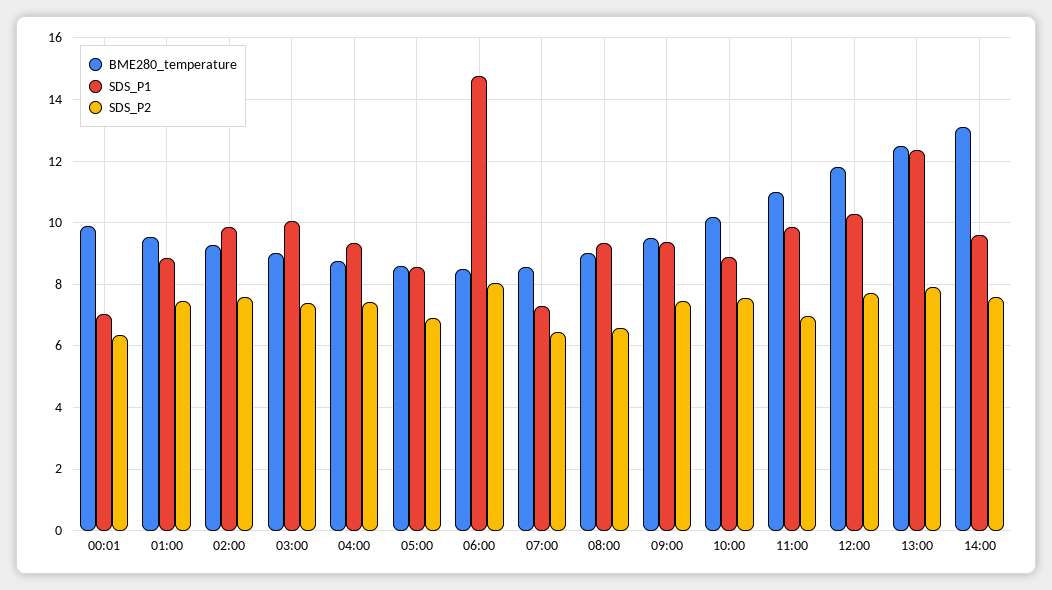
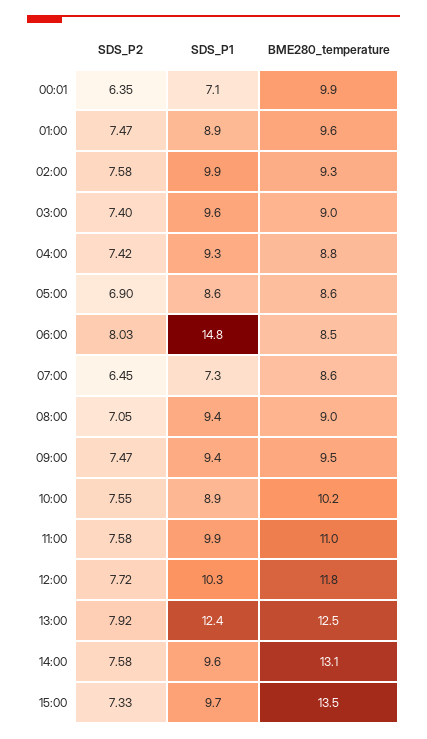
SDS_P1, 03:00: 10 -> 9.6
SDS_P2, 08:00: 6.6 -> 7.05
SDS_P2, 11:00: 7 -> 7.58
SDS_P2, 15:00: none -> 7.33
SDS_P1, 15:00: none -> 9.7
BME280_temperature, 15:00: none -> 13.5

